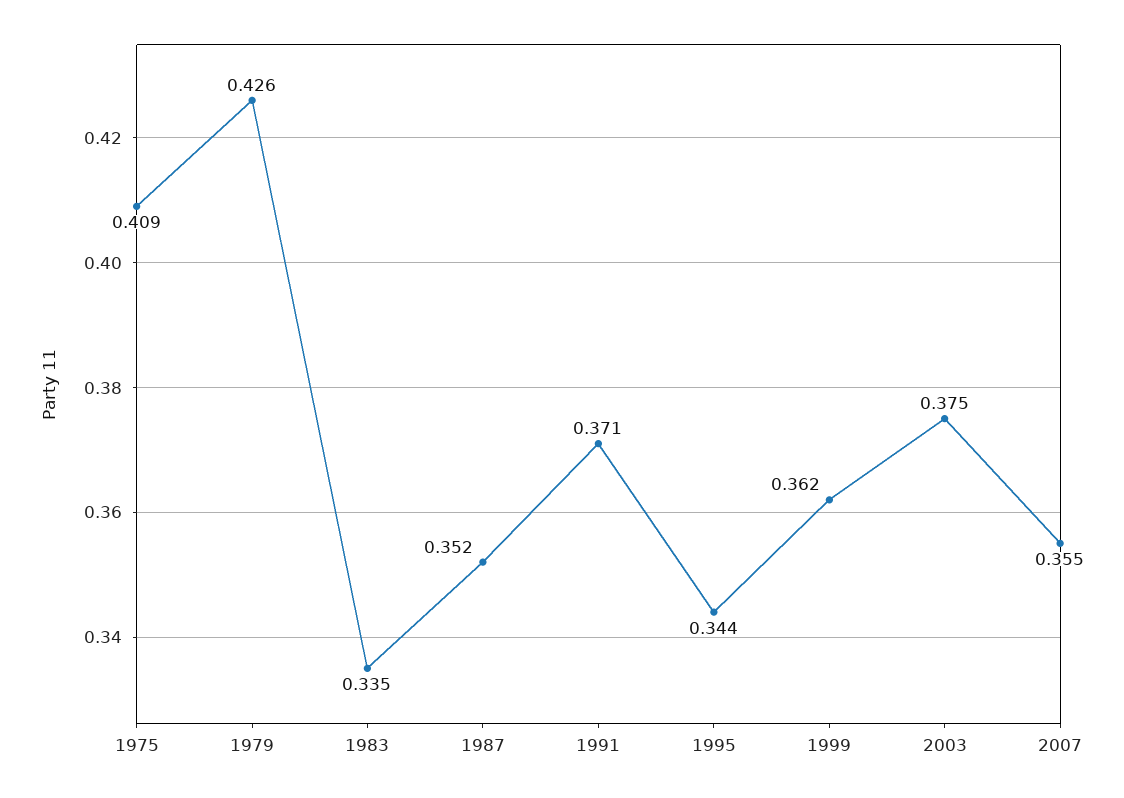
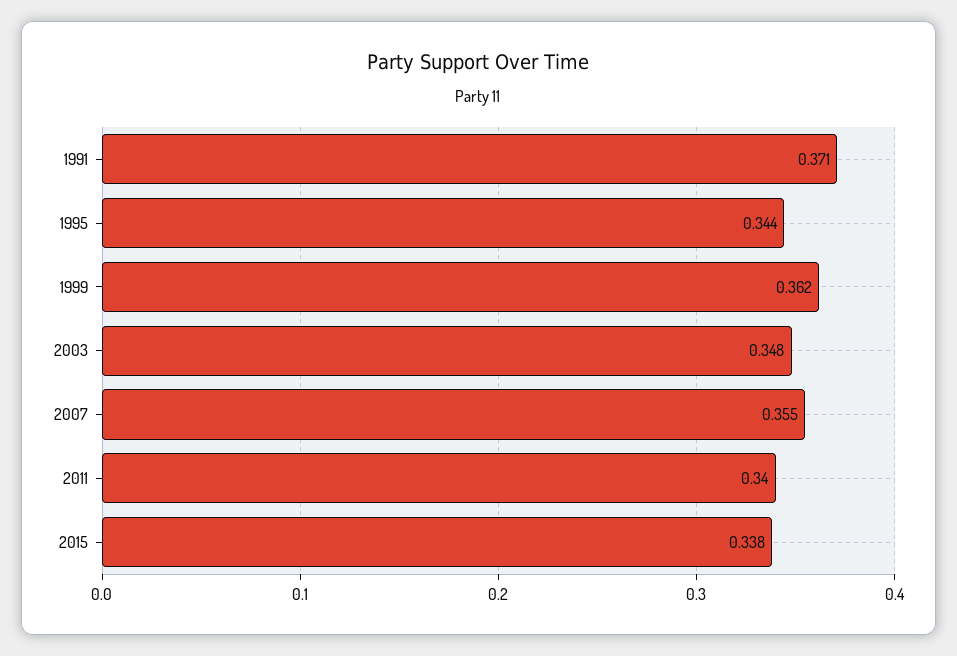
1975: 0.409 -> none
1979: 0.426 -> none
1983: 0.335 -> none
1987: 0.352 -> none
2003: 0.375 -> 0.348
2011: none -> 0.34
2015: none -> 0.338

